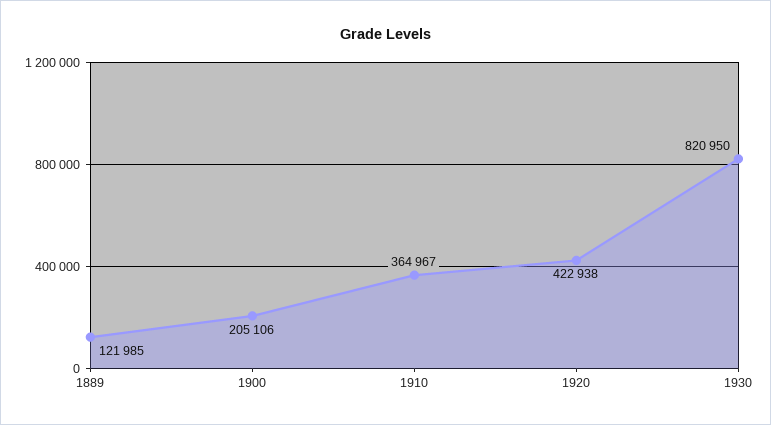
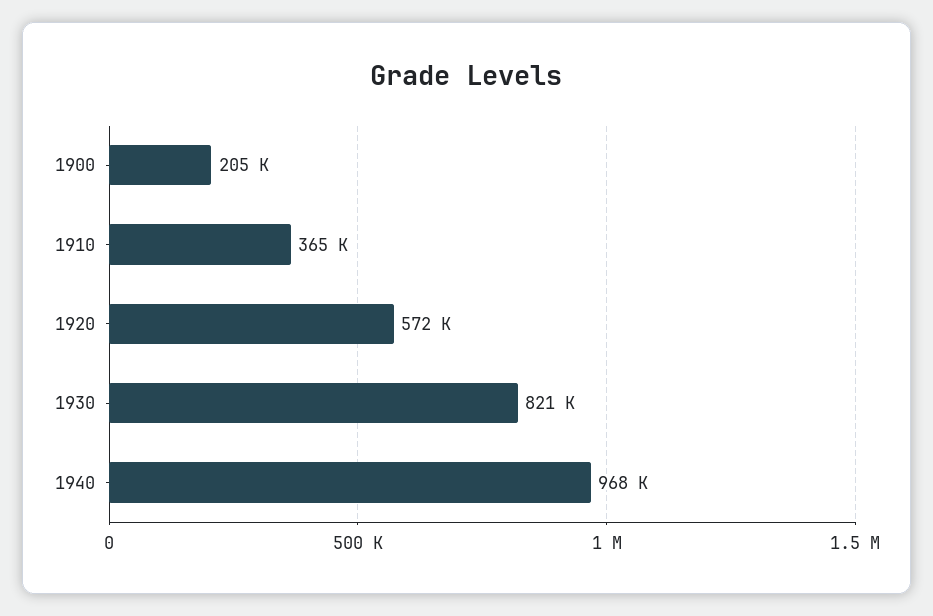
1889: 121985 -> none
1920: 422938 -> 572000
1940: none -> 968000

